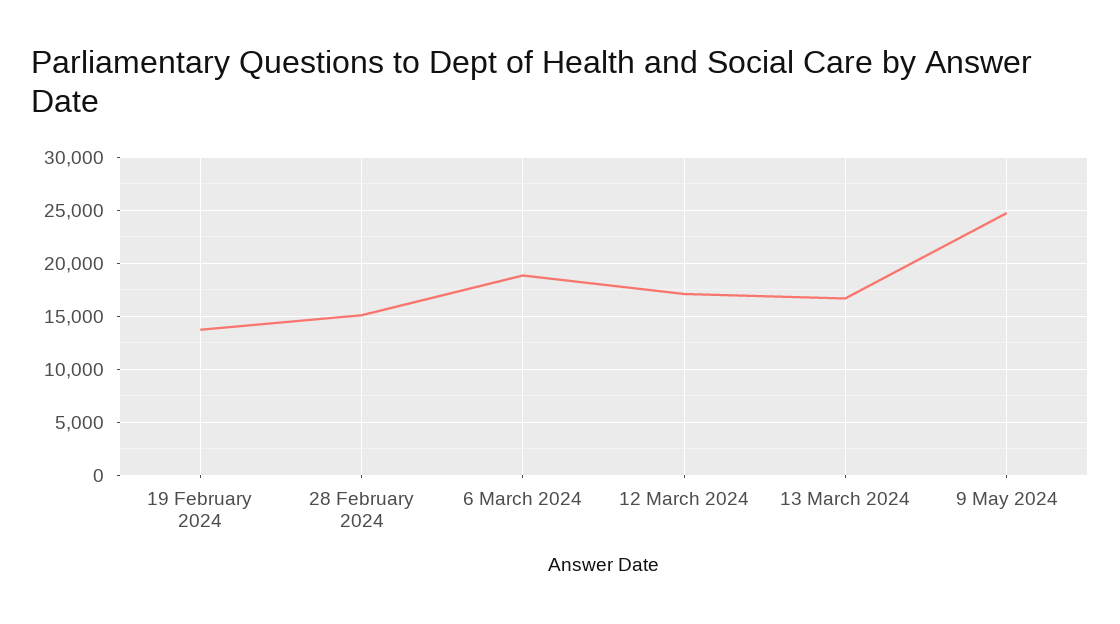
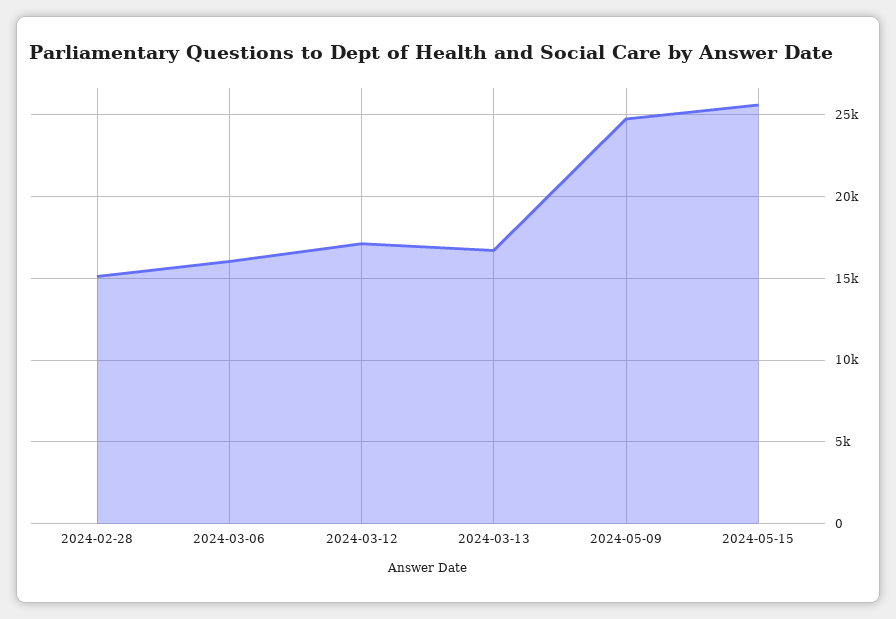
19 February 2024: 14000 -> none
6 March 2024: 19000 -> 16000
2024-05-15: none -> 25500

